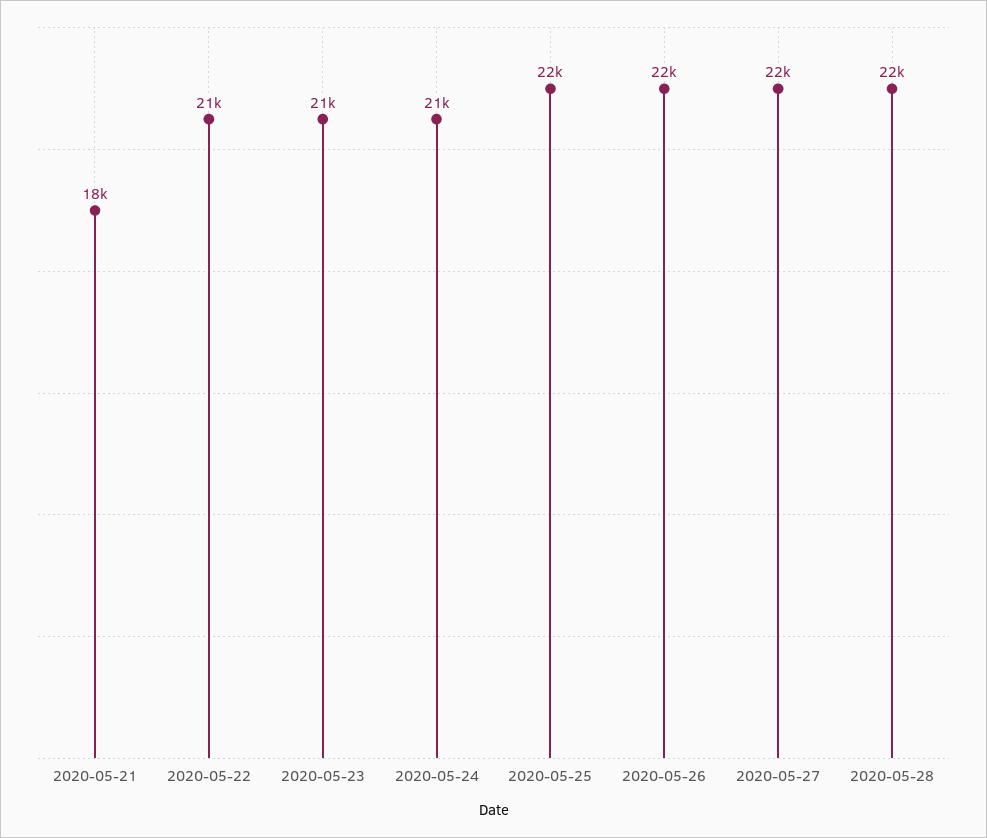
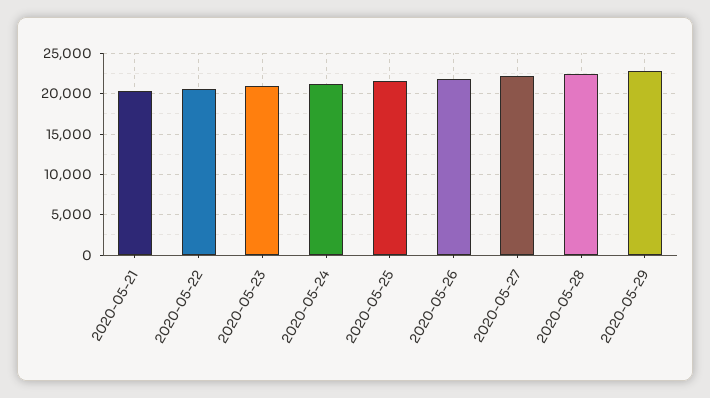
2020-05-21: 18000 -> 20000
2020-05-29: none -> 23000

